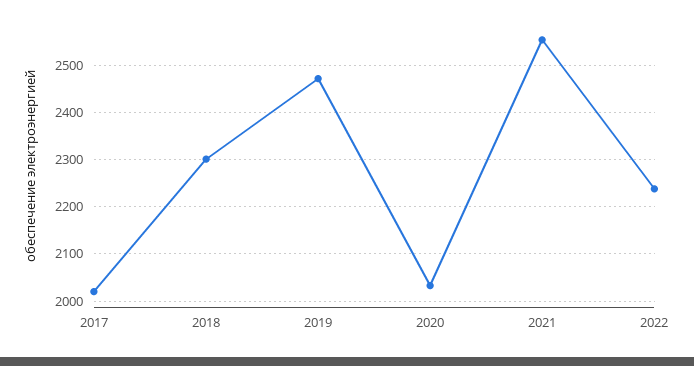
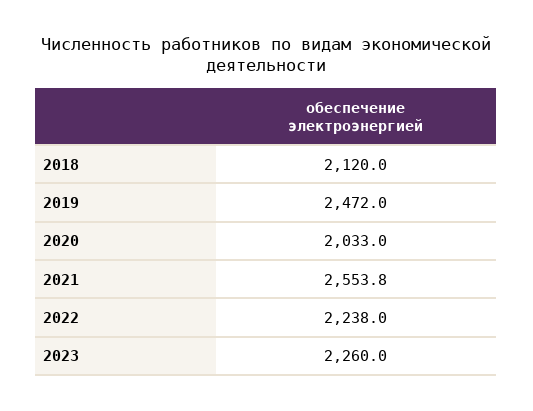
2017: 2020 -> none
2018: 2300 -> 2120
2023: none -> 2260

